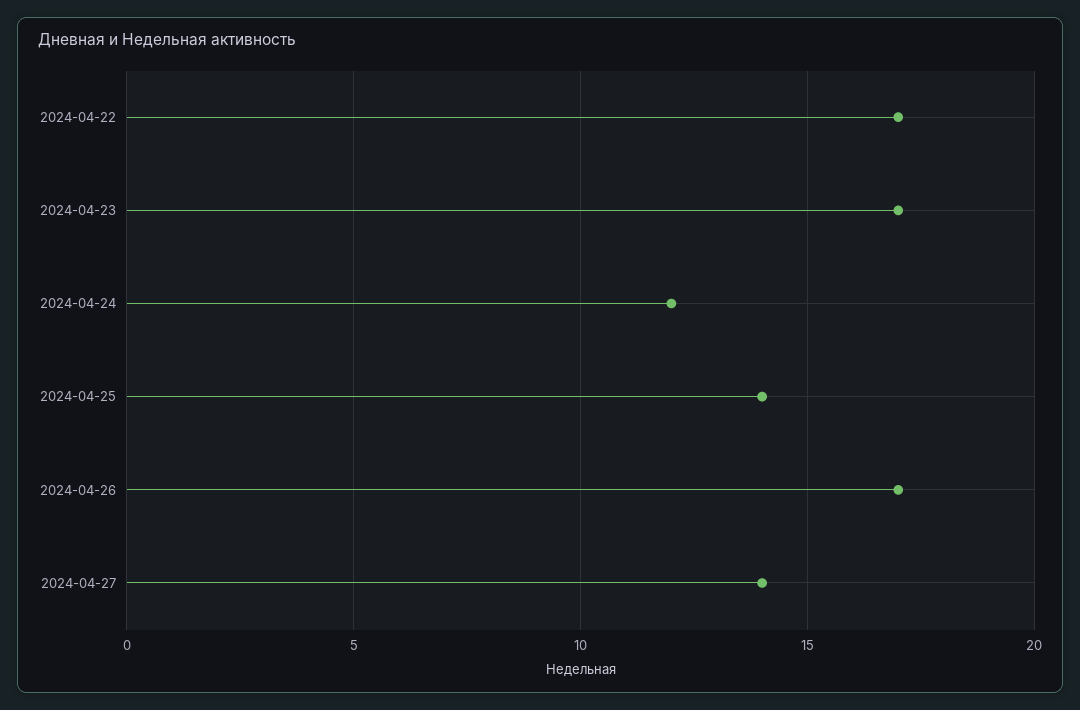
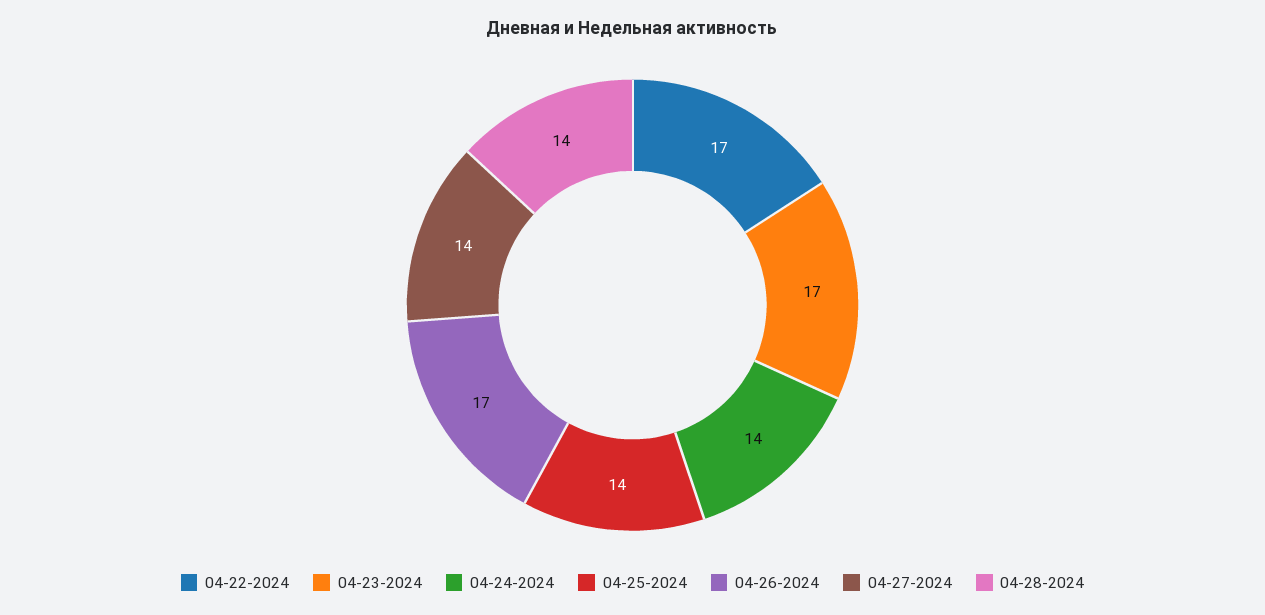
2024-04-24: 12 -> 14
04-28-2024: none -> 14

